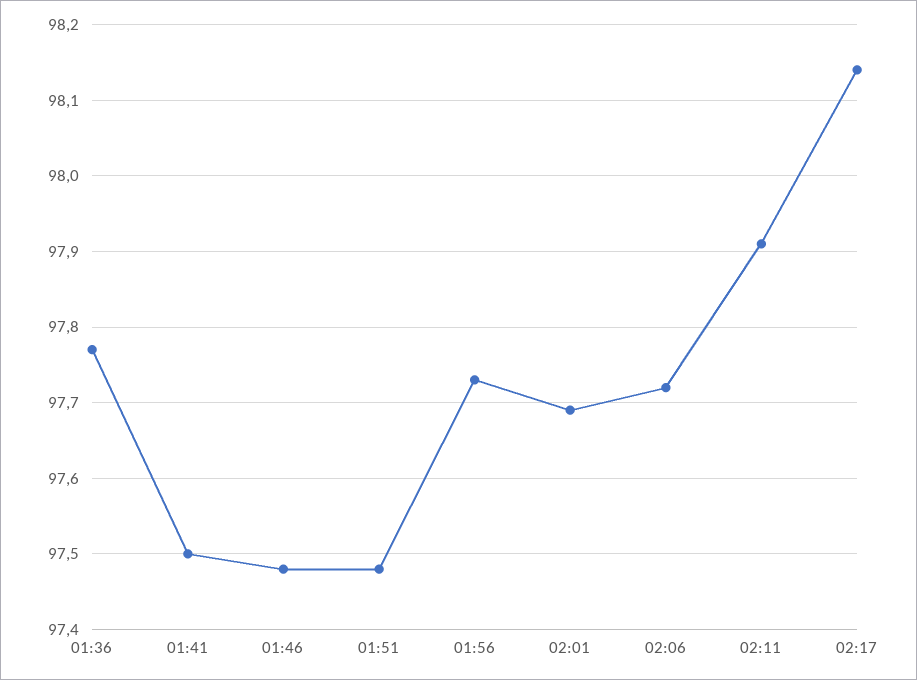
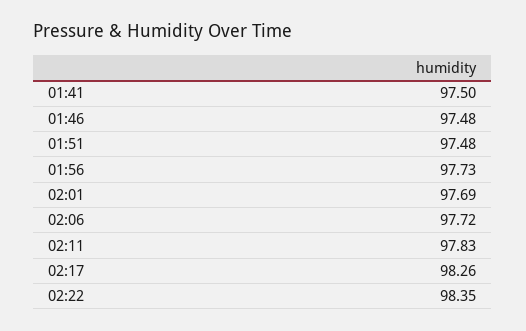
01:36: 97.77 -> none
02:11: 97.91 -> 97.83
02:17: 98.14 -> 98.26
02:22: none -> 98.35

